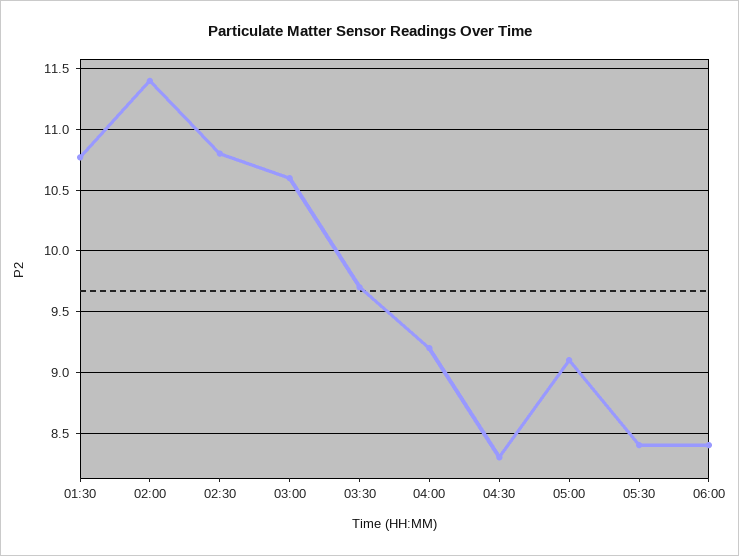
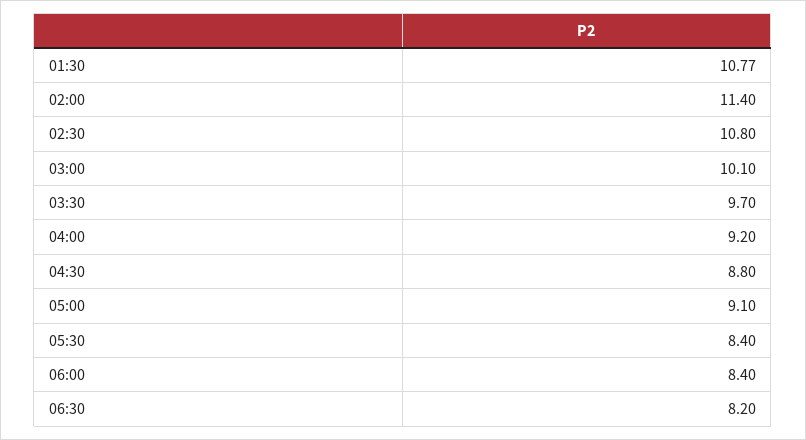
03:00: 10.6 -> 10.1
04:30: 8.3 -> 8.8
06:30: none -> 8.2

